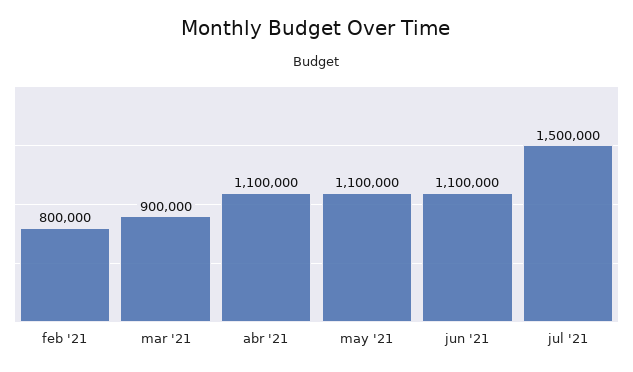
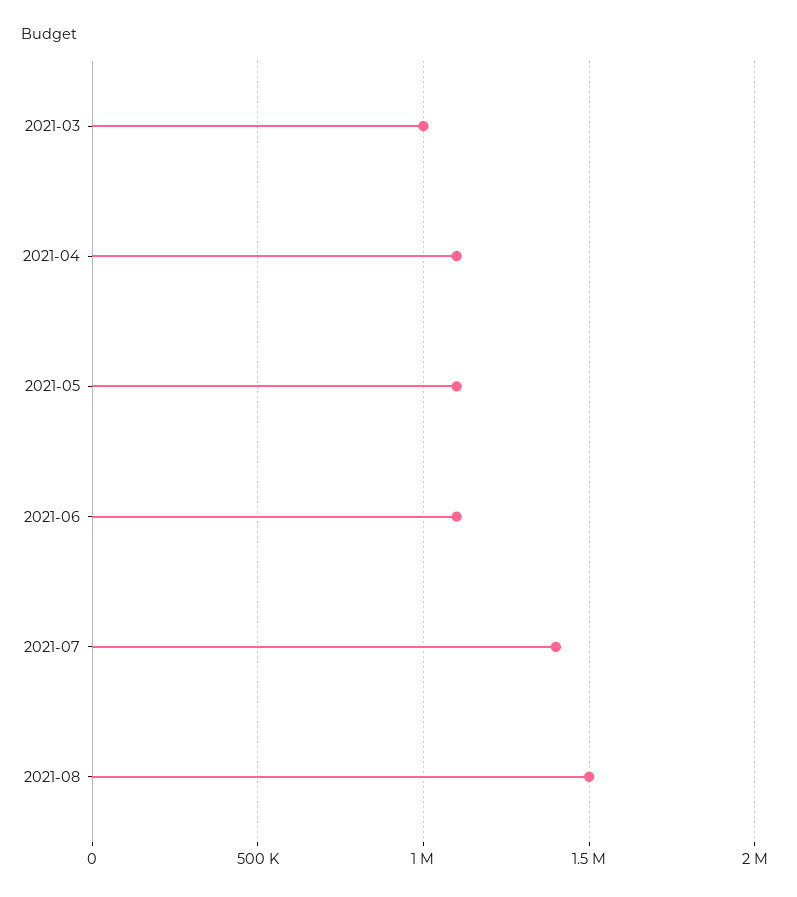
feb '21: 800000 -> none
mar '21: 900000 -> 1000000
jul '21: 1500000 -> 1400000
2021-08: none -> 1500000

